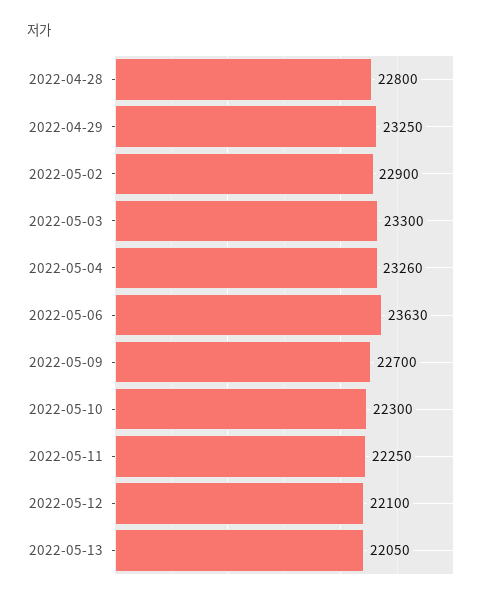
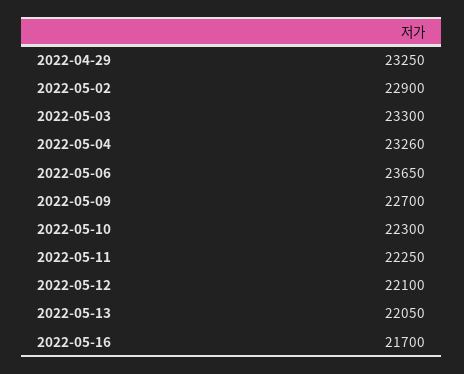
2022-04-28: 22800 -> none
2022-05-06: 23630 -> 23650
2022-05-16: none -> 21700

